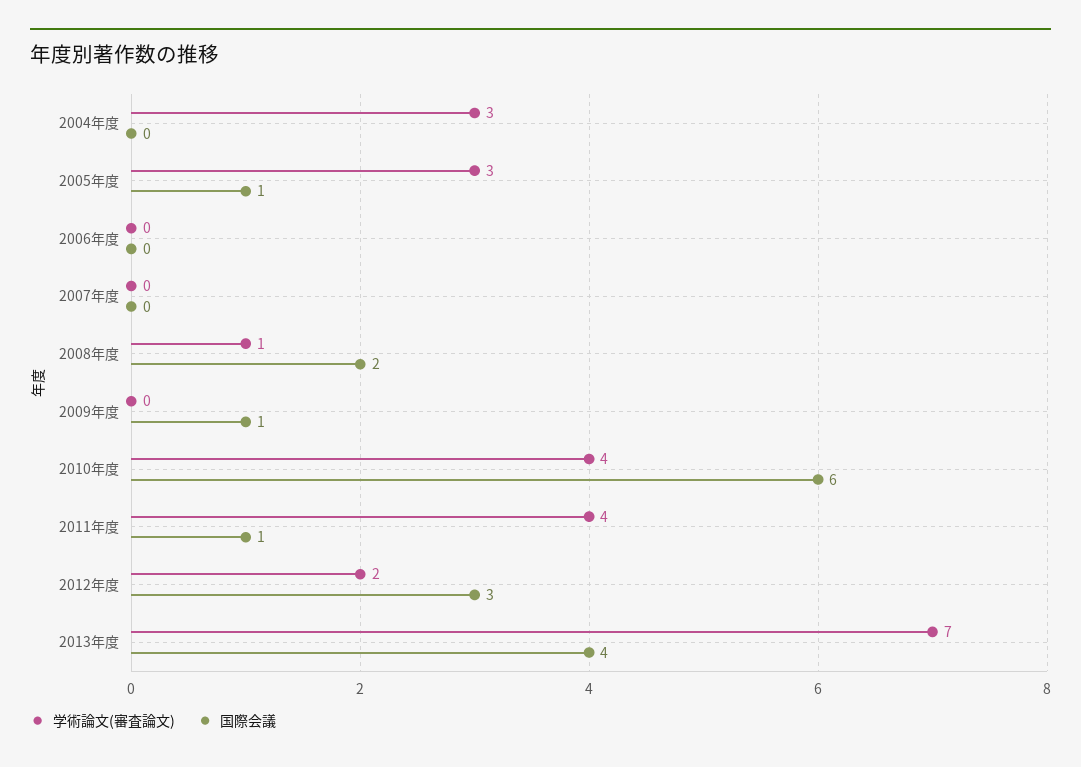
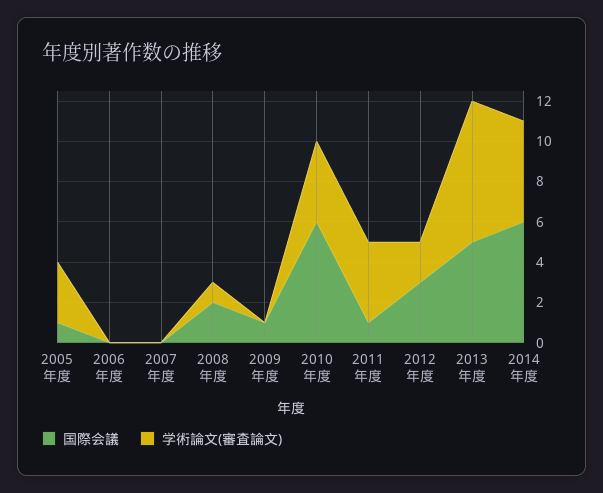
学術論文(審査論文), 2004年度: 3 -> none
国際会議, 2004年度: 0 -> none
国際会議, 2013年度: 4 -> 5
国際会議, 2014年度: none -> 6
学術論文(審査論文), 2014年度: none -> 5

